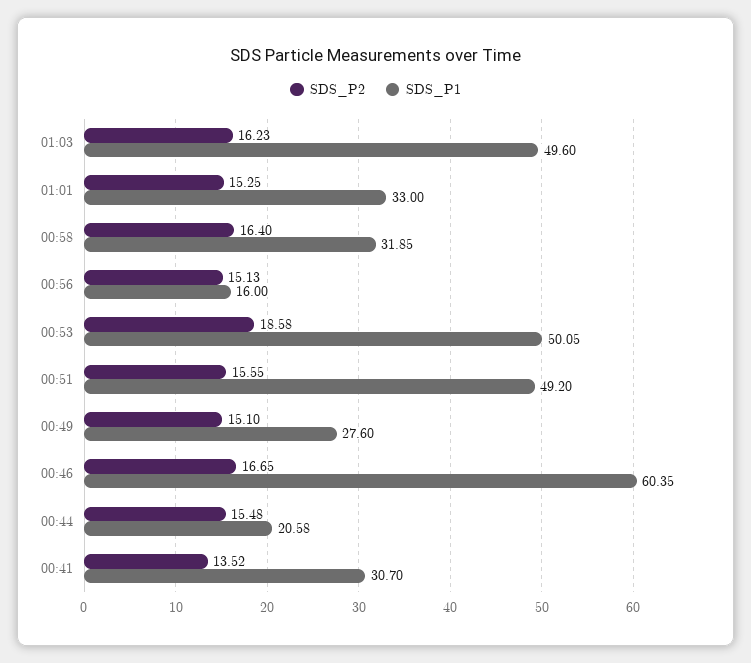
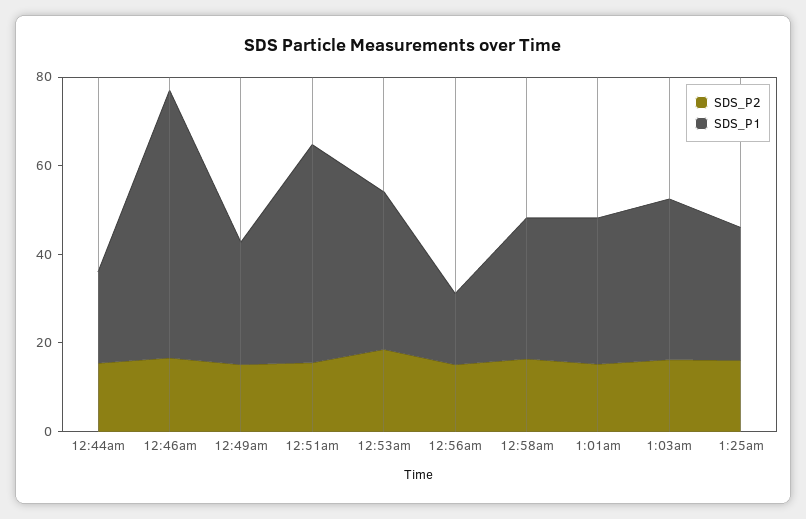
SDS_P1, 01:03: 49.6 -> 35
SDS_P1, 00:53: 50.05 -> 35
SDS_P2, 00:41: 13.52 -> none
SDS_P1, 00:41: 30.7 -> none
SDS_P2, 1:25am: none -> 15
SDS_P1, 1:25am: none -> 30

